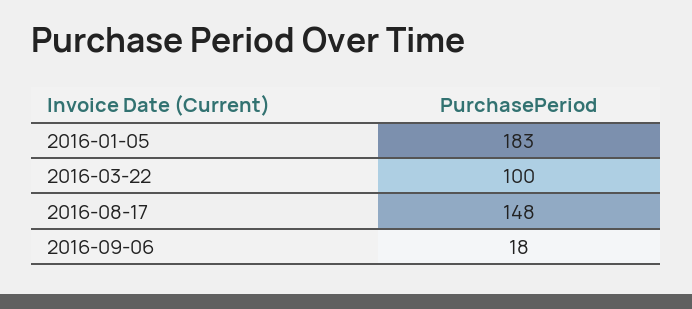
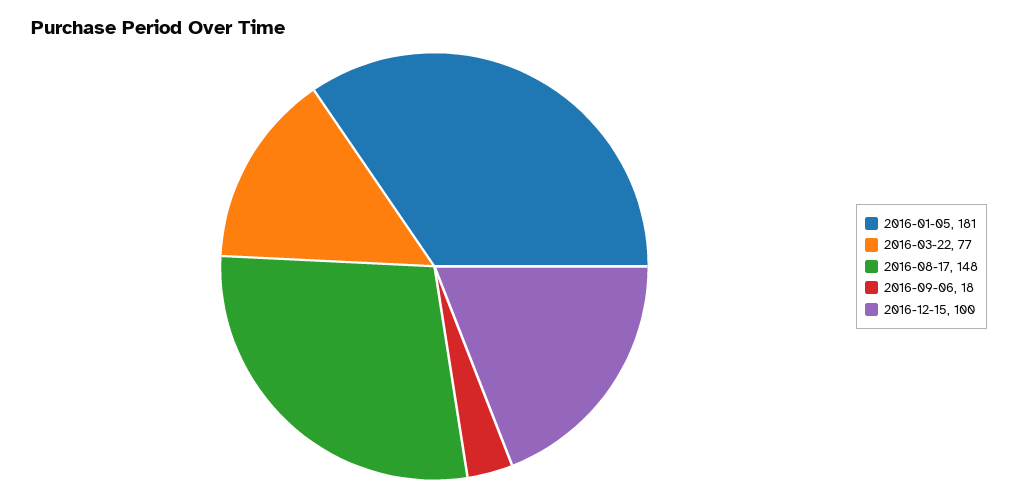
2016-01-05: 183 -> 181
2016-03-22: 100 -> 77
2016-12-15: none -> 100

